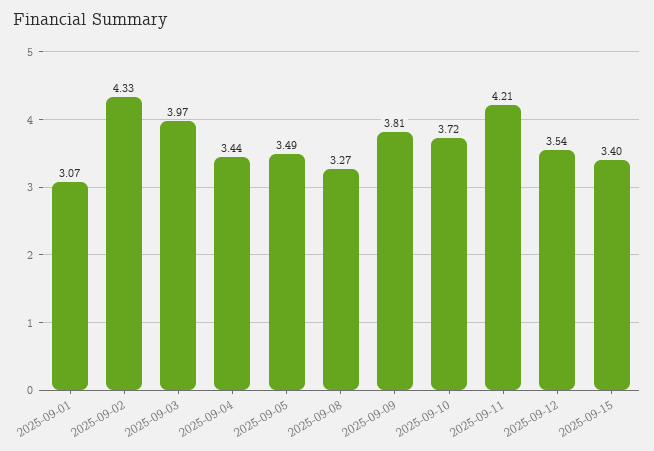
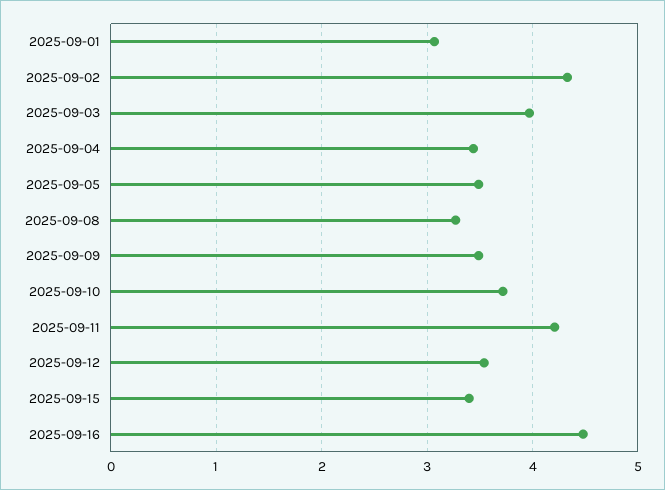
2025-09-09: 3.81 -> 3.5
2025-09-16: none -> 4.5

